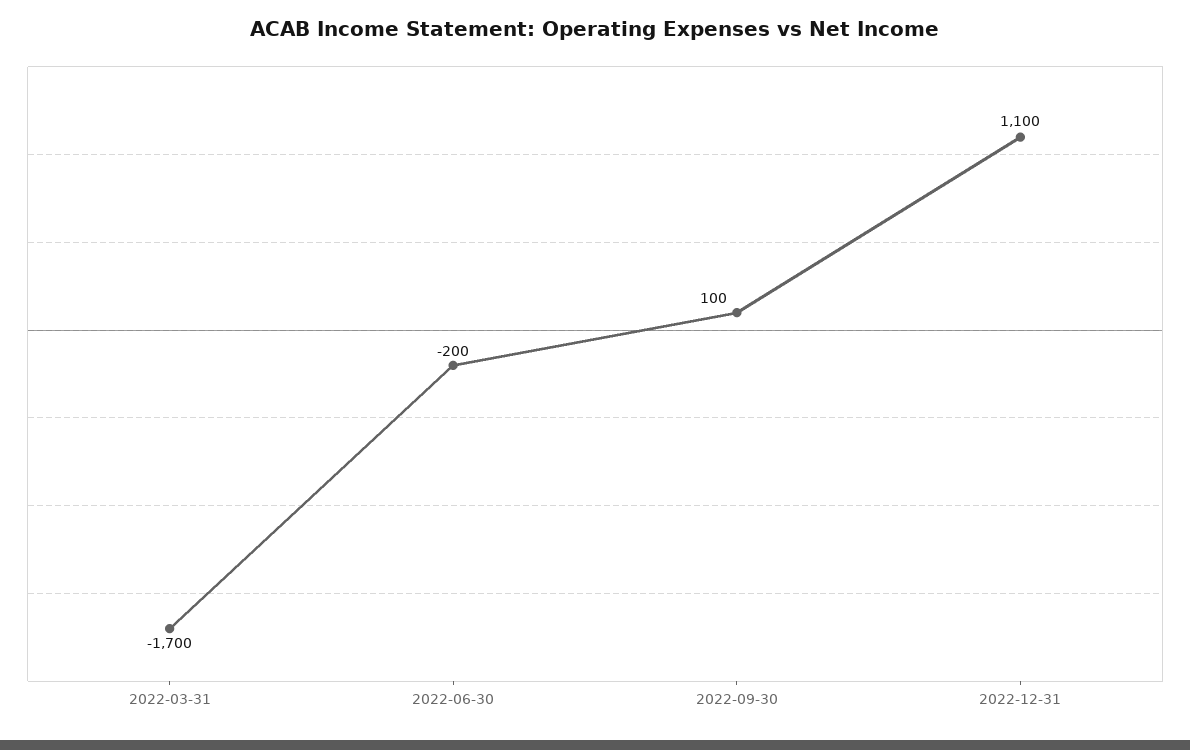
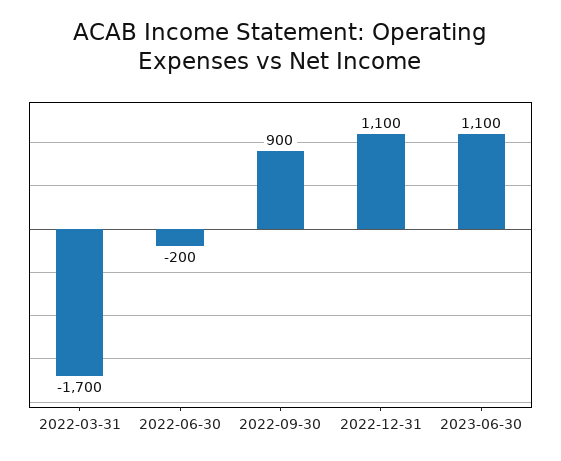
2022-09-30: 100 -> 900
2023-06-30: none -> 1100

